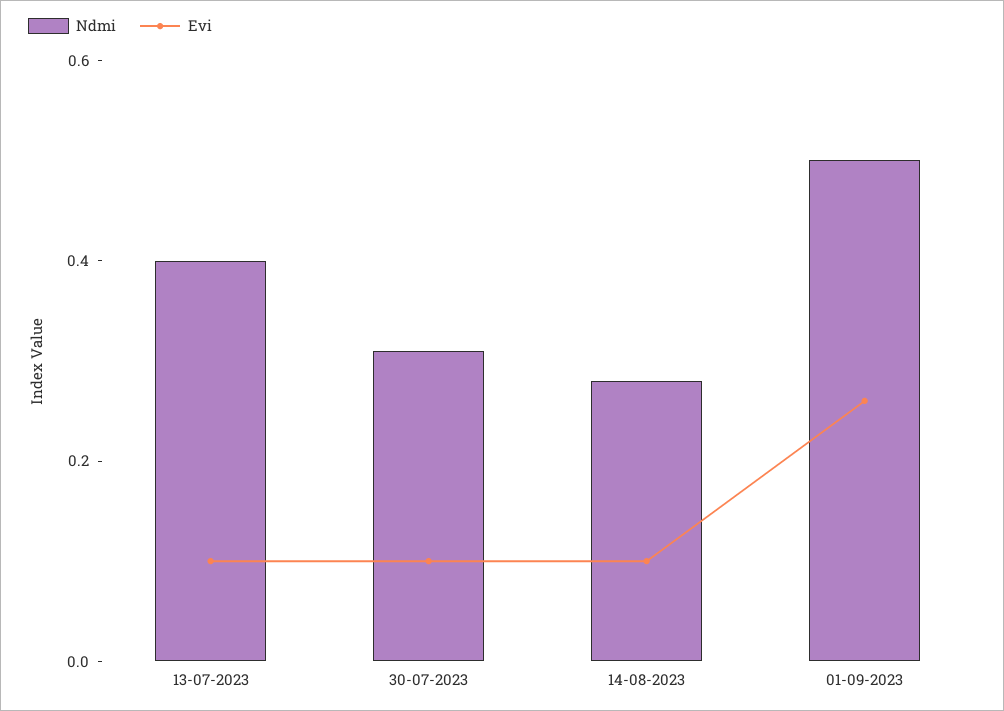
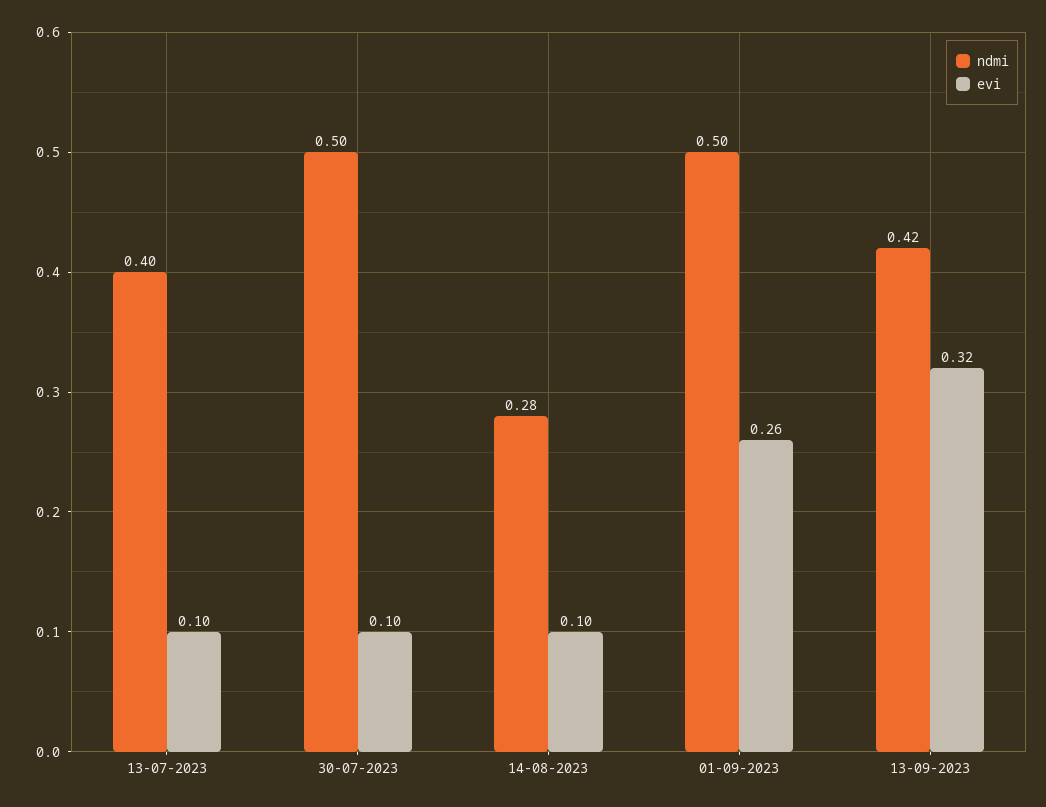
Ndmi, 30-07-2023: 0.3 -> 0.5
Ndmi, 13-09-2023: none -> 0.42
Evi, 13-09-2023: none -> 0.32

